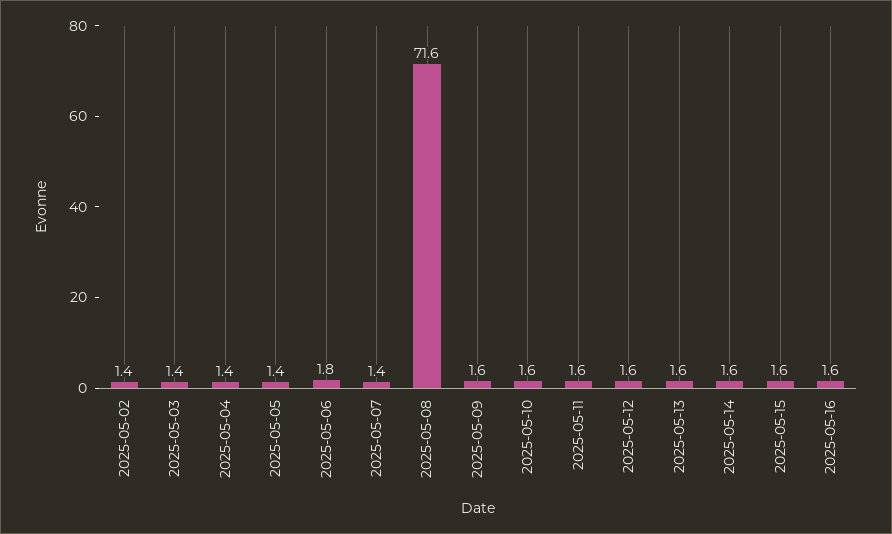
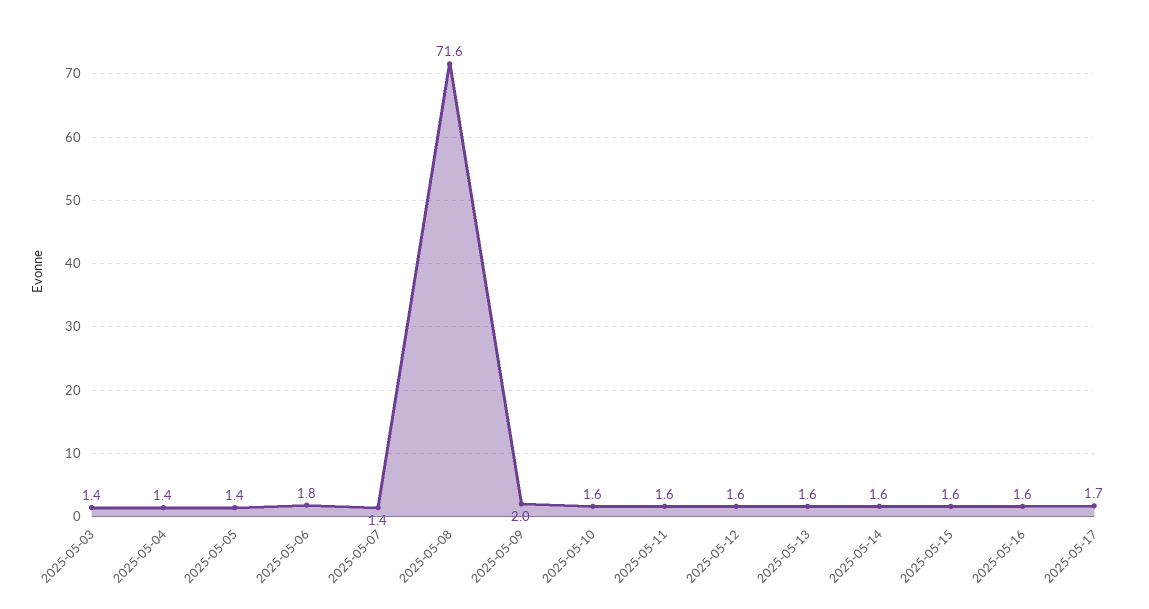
2025-05-02: 1.4 -> none
2025-05-09: 1.6 -> 2
2025-05-17: none -> 1.7

